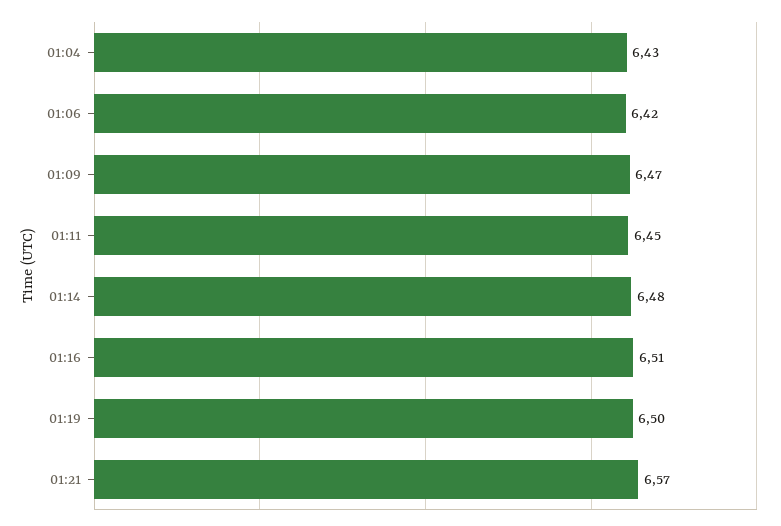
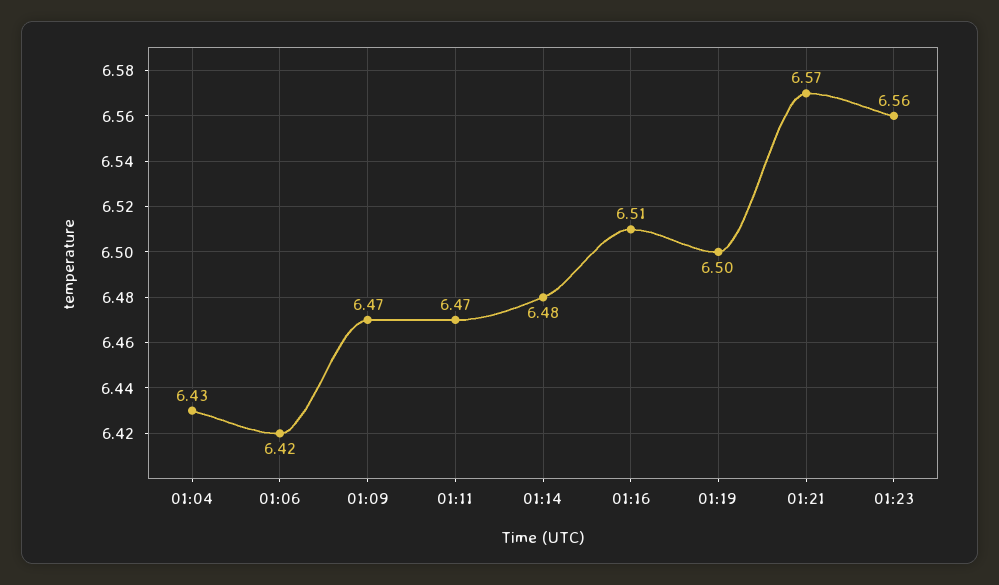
01:11: 6.45 -> 6.47
01:23: none -> 6.56

